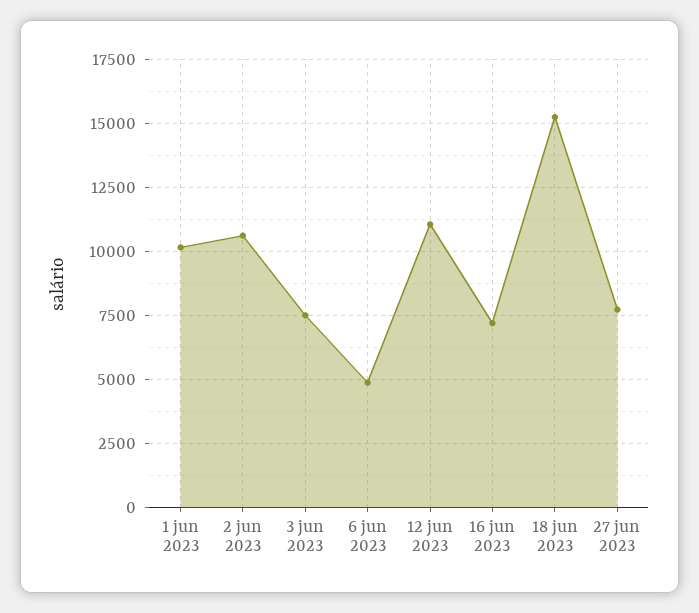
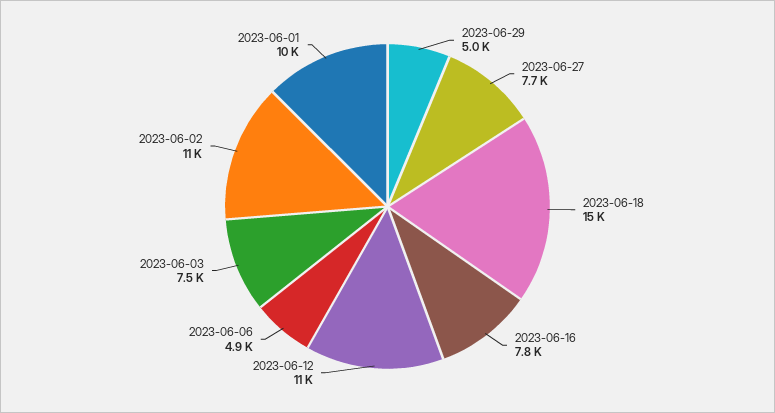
16 jun 2023: 7250 -> 7800
2023-06-29: none -> 5000

